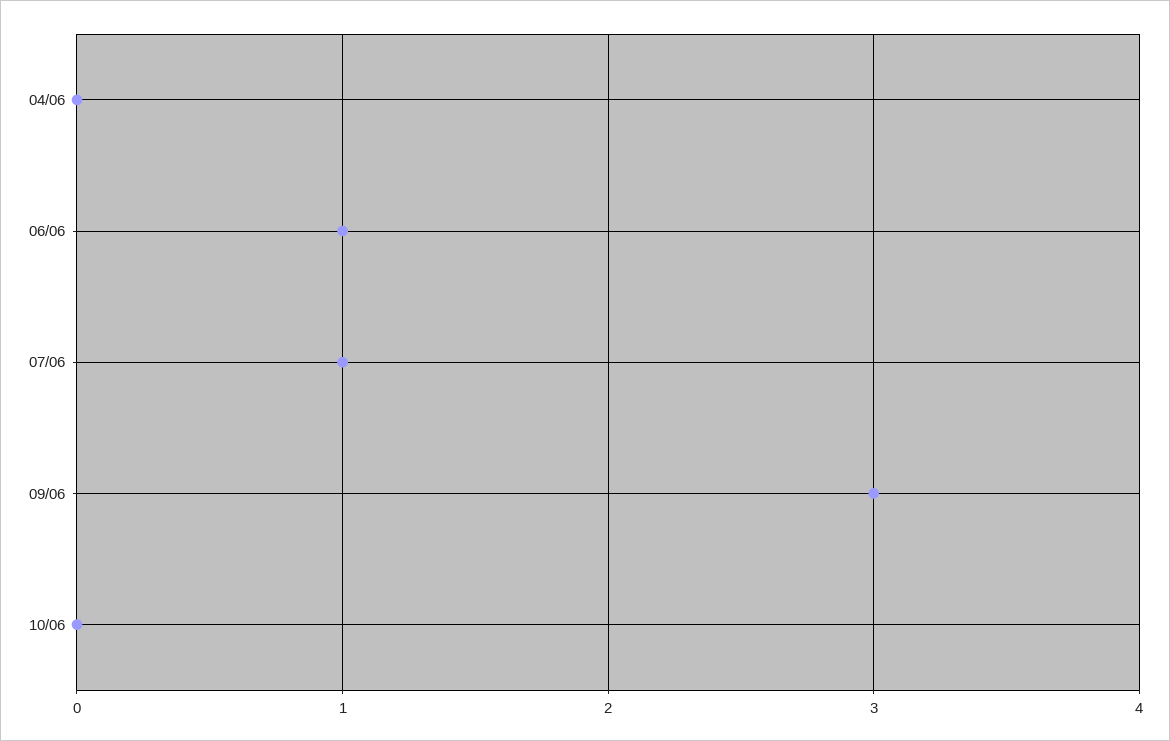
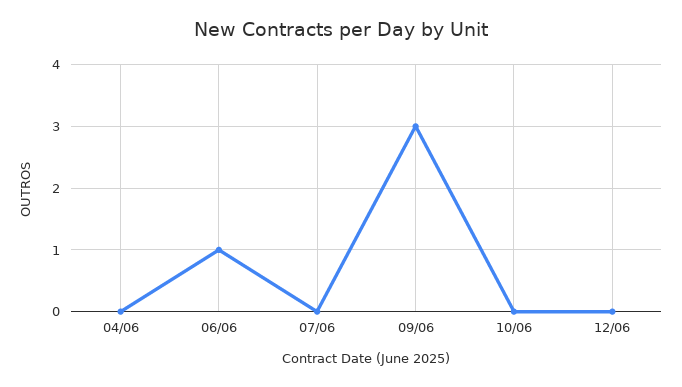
07/06: 1 -> 0
12/06: none -> 0

